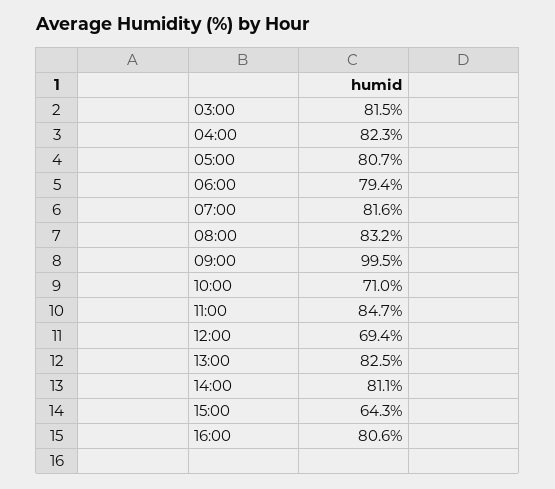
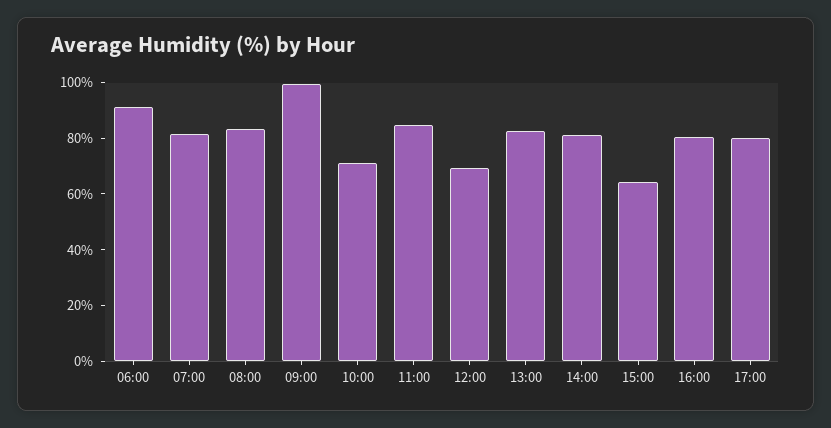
03:00: 81.5 -> none
04:00: 82.3 -> none
05:00: 80.7 -> none
06:00: 79.4 -> 90
17:00: none -> 80

